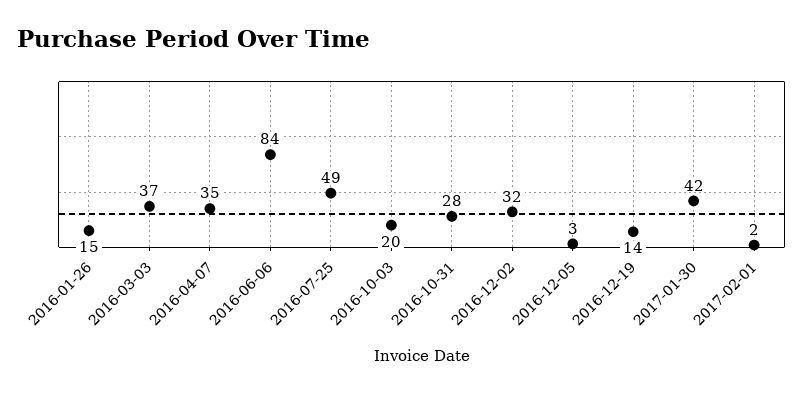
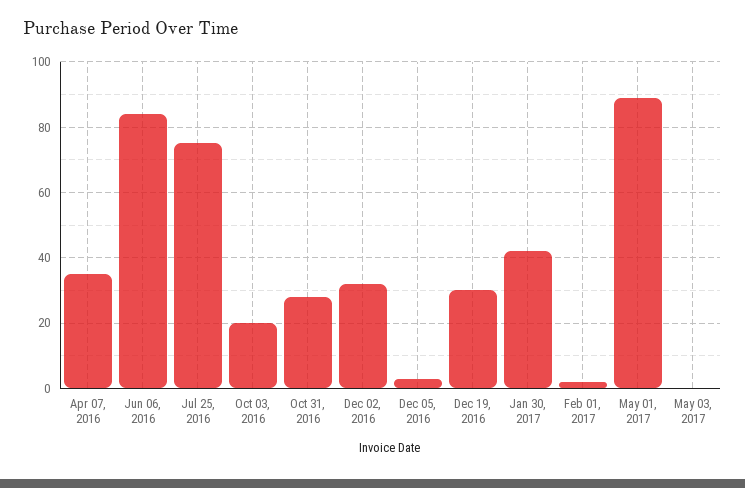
2016-01-26: 15 -> none
2016-03-03: 37 -> none
2016-07-25: 49 -> 75
2016-12-19: 14 -> 30
May 01, 2017: none -> 90
May 03, 2017: none -> 0

